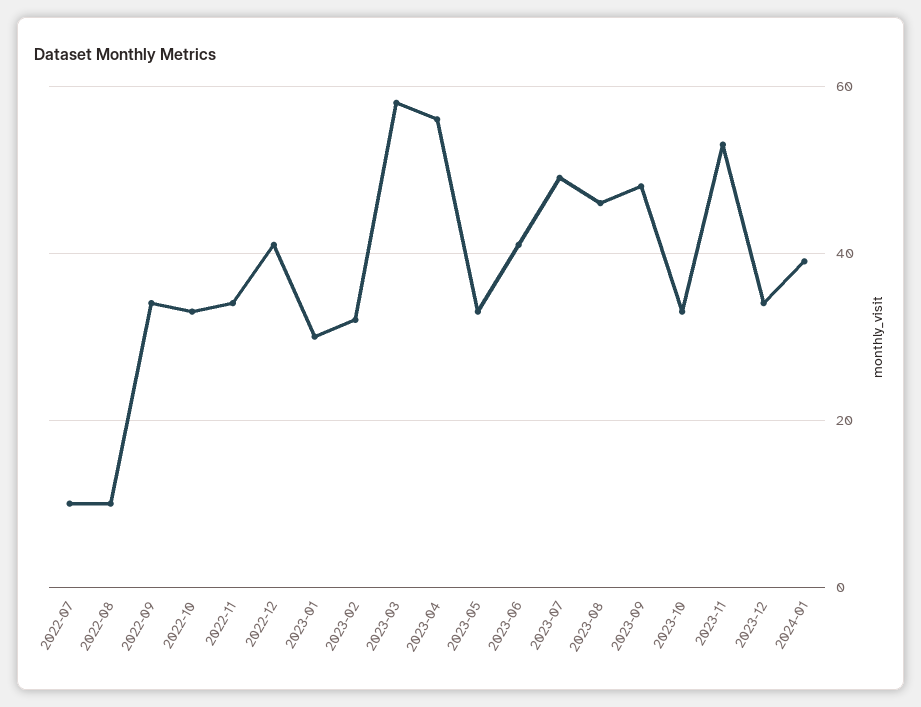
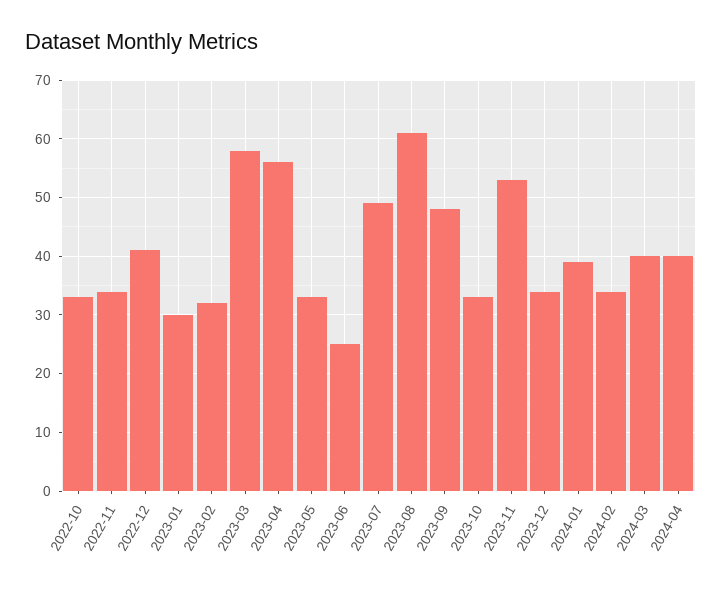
2022-07: 10 -> none
2022-08: 10 -> none
2022-09: 35 -> none
2023-06: 40 -> 25
2023-08: 45 -> 60
2024-02: none -> 35
2024-03: none -> 40
2024-04: none -> 40

